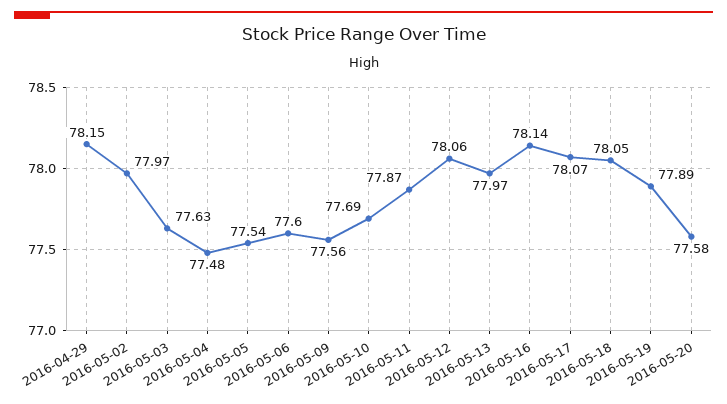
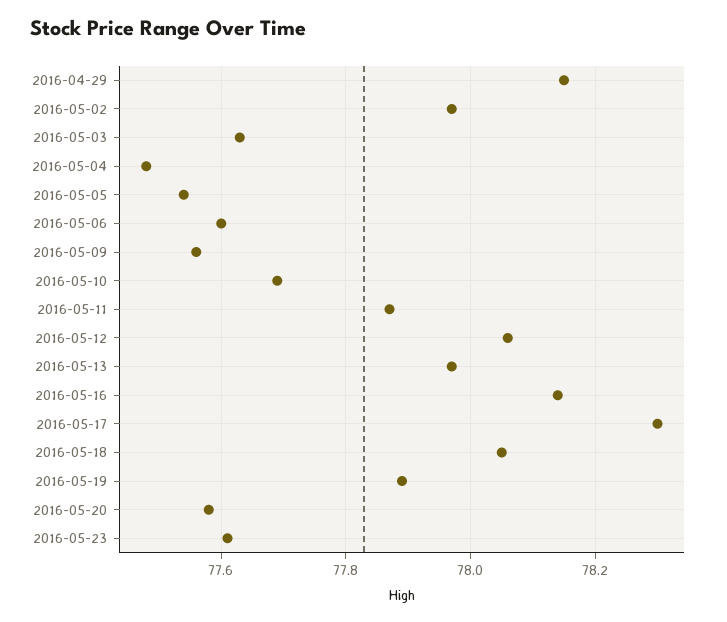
2016-05-17: 78.07 -> 78.3
2016-05-23: none -> 77.6

